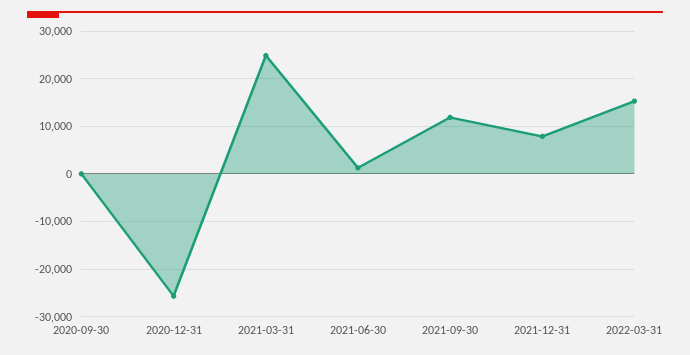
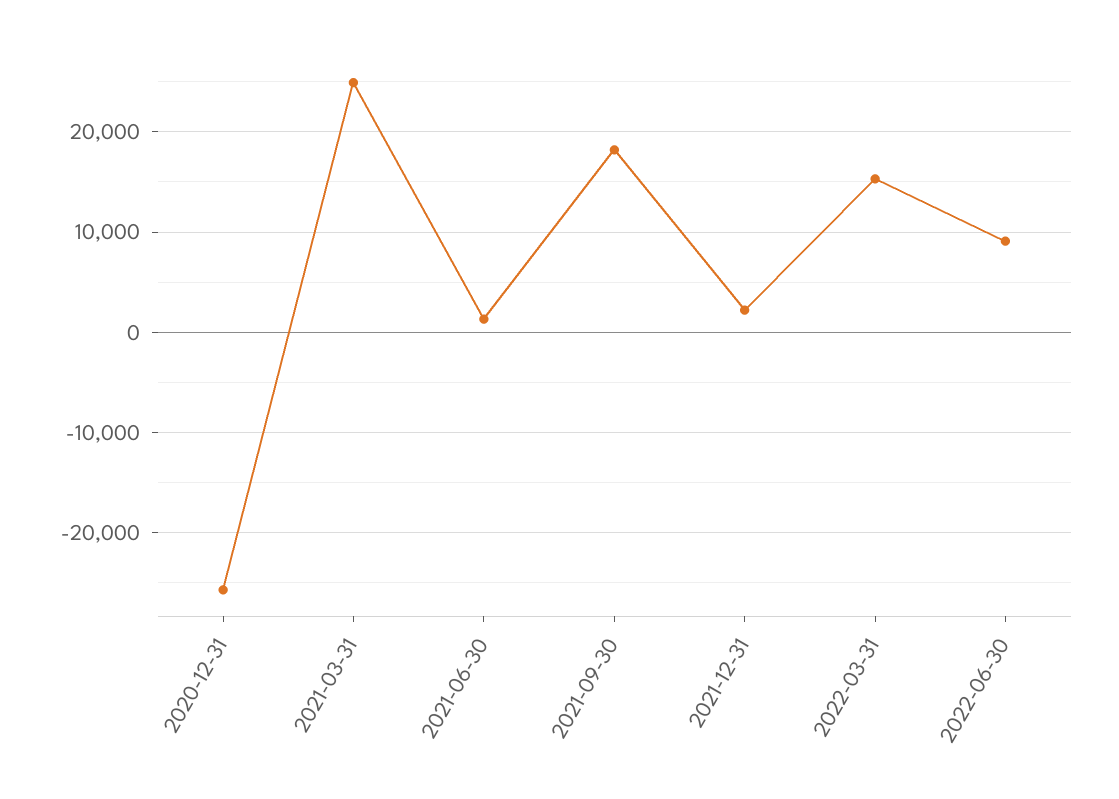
2020-09-30: 0 -> none
2021-09-30: 12000 -> 18000
2021-12-31: 8000 -> 2000
2022-06-30: none -> 9000

